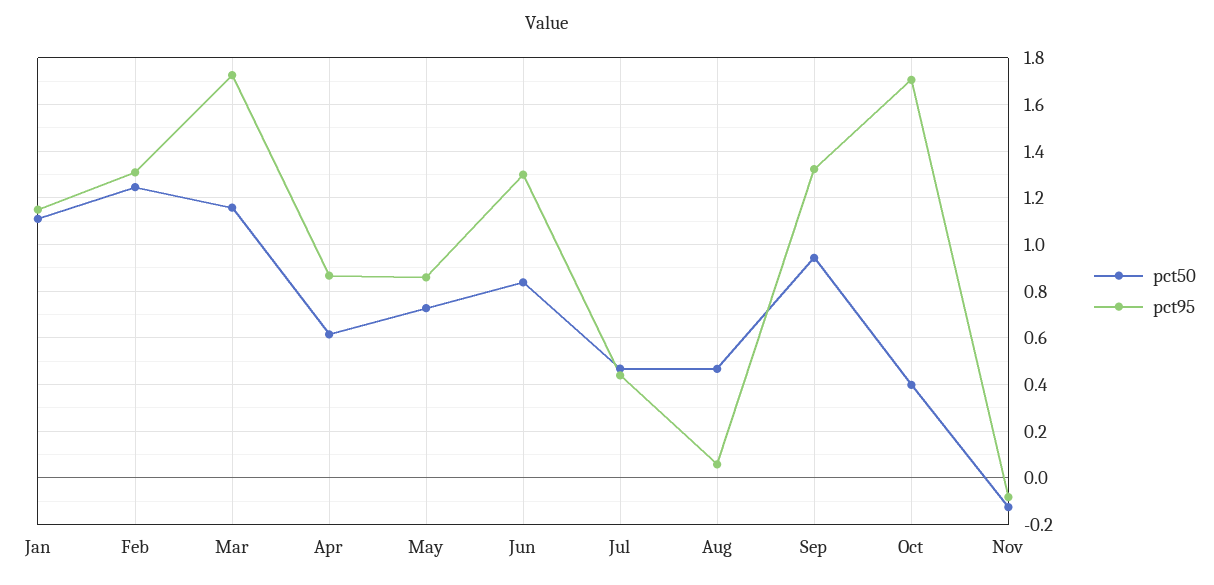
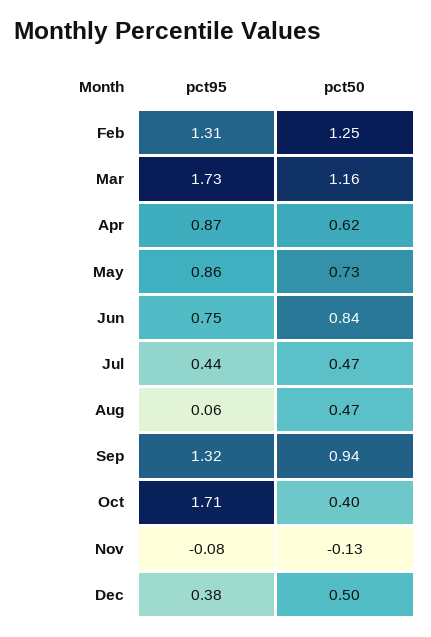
pct50, Jan: 1.1 -> none
pct95, Jan: 1.15 -> none
pct95, Jun: 1.3 -> 0.75
pct95, Dec: none -> 0.38
pct50, Dec: none -> 0.5

